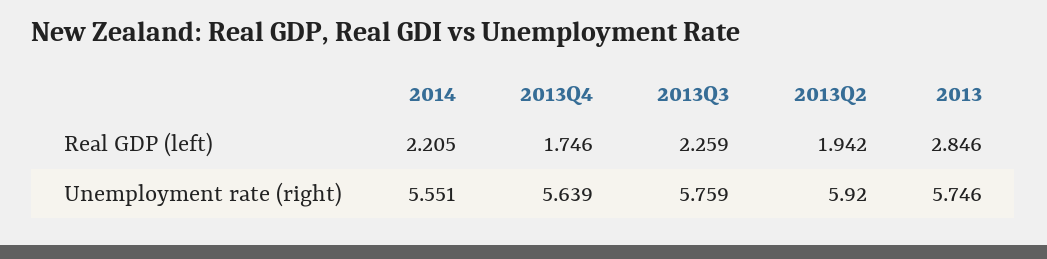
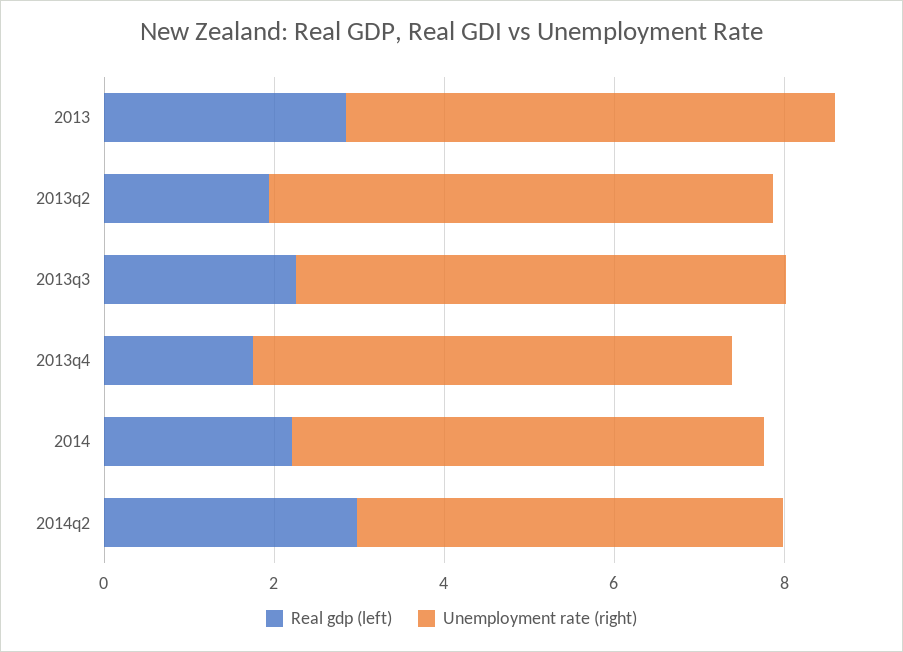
Real GDP (left), 2014q2: none -> 3
Unemployment rate (right), 2014q2: none -> 5

